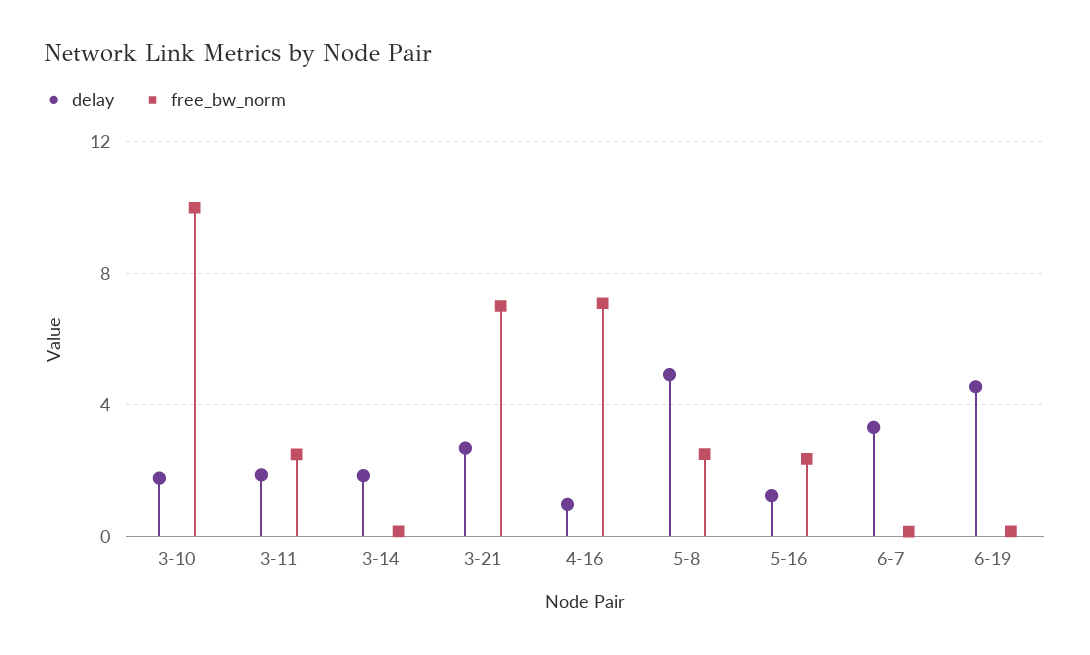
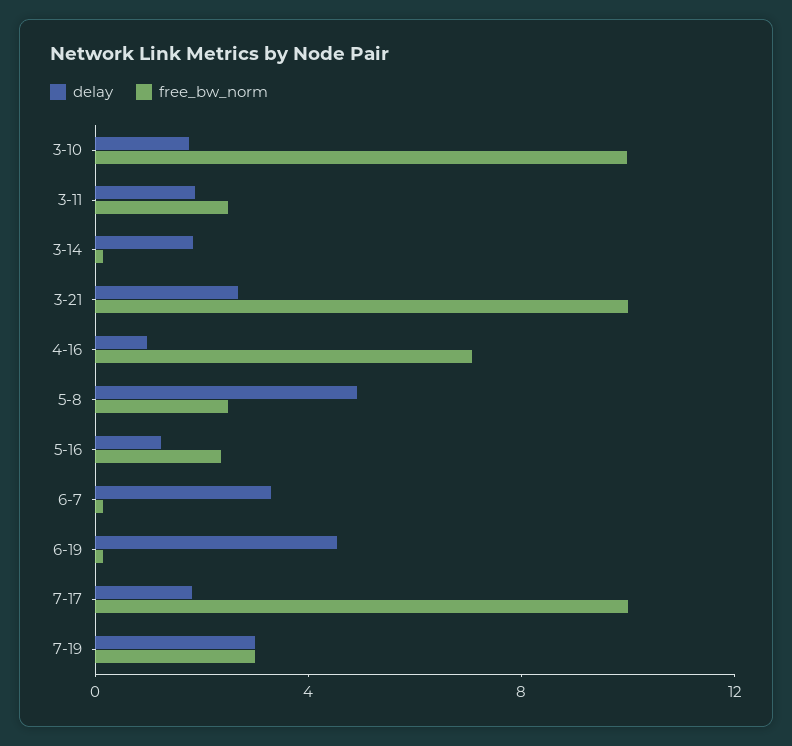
free_bw_norm, 3-21: 7 -> 10
delay, 7-17: none -> 2
free_bw_norm, 7-17: none -> 10
delay, 7-19: none -> 3
free_bw_norm, 7-19: none -> 3

